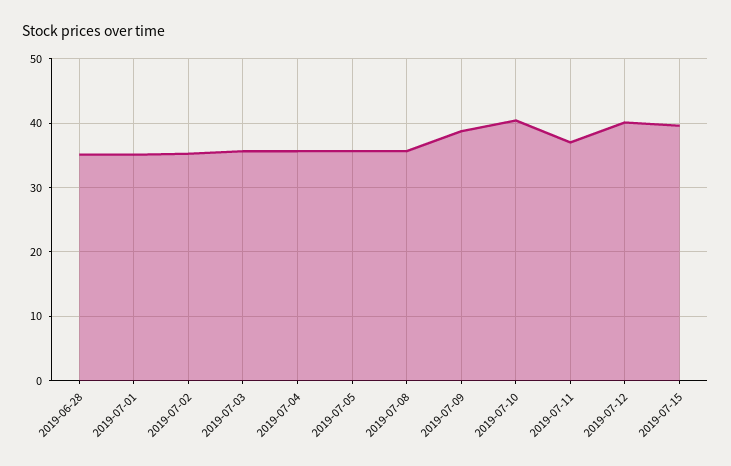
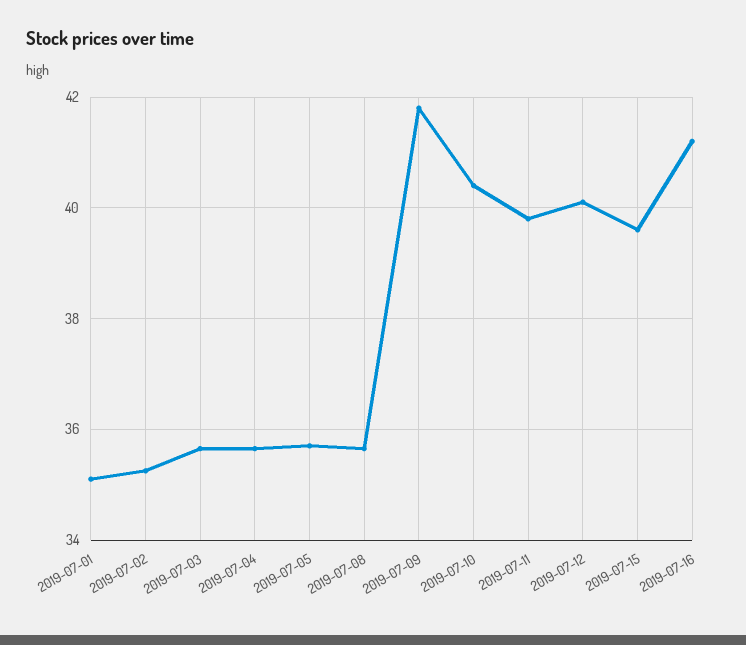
2019-06-28: 35 -> none
2019-07-09: 39 -> 41.8
2019-07-11: 37 -> 39.8
2019-07-16: none -> 41.2

